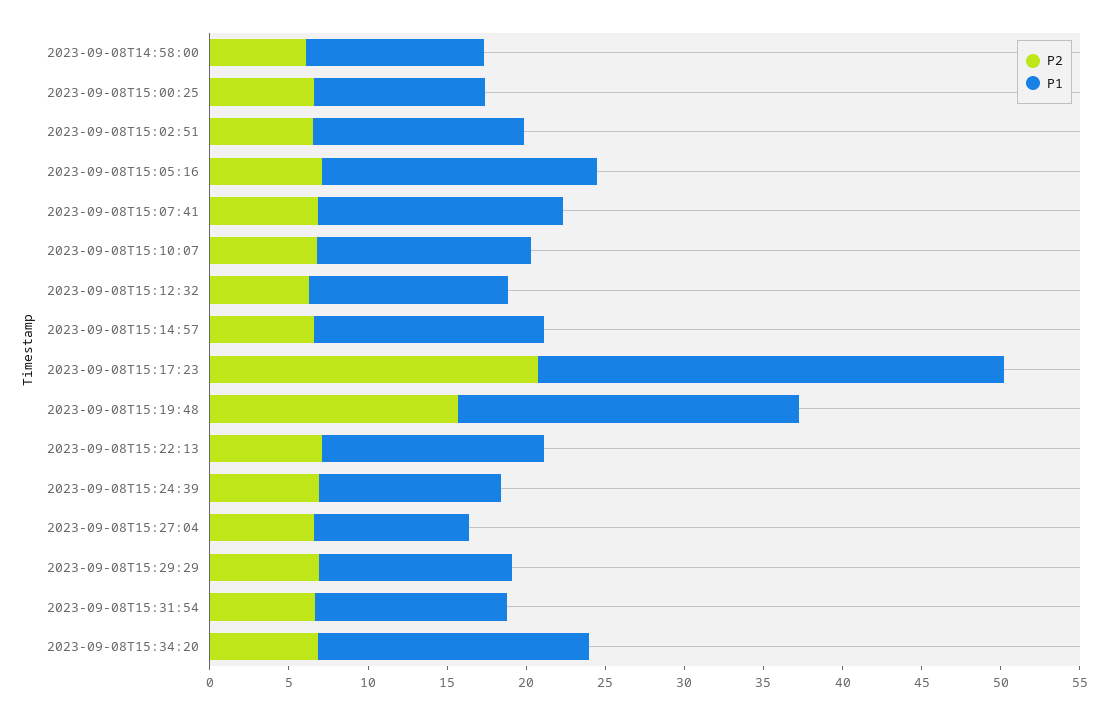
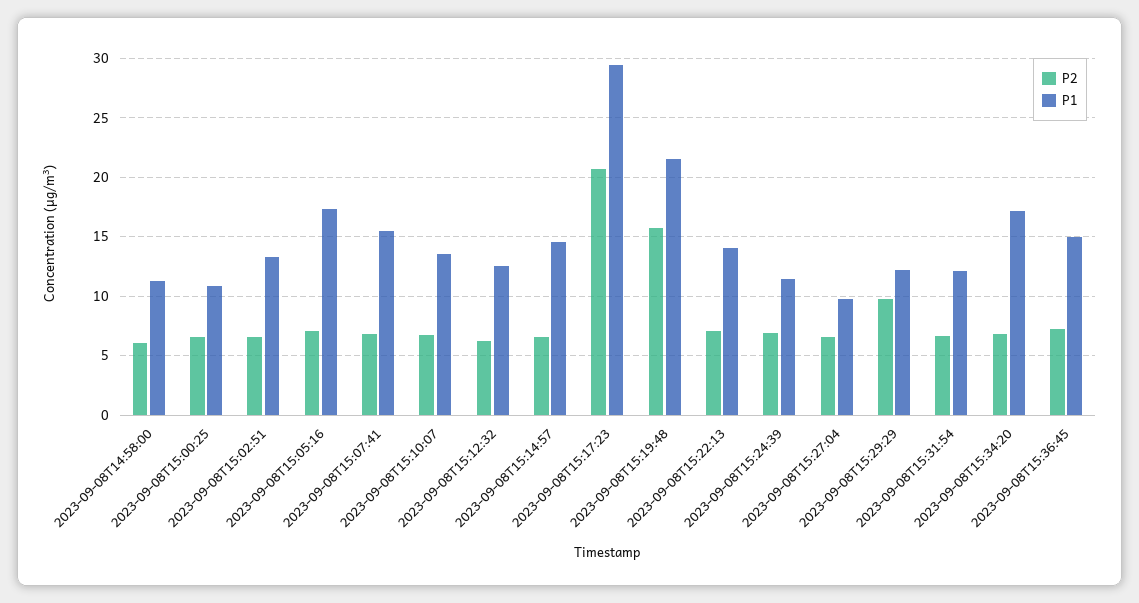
P2, 2023-09-08T15:29:29: 7 -> 10
P2, 2023-09-08T15:36:45: none -> 7
P1, 2023-09-08T15:36:45: none -> 15

